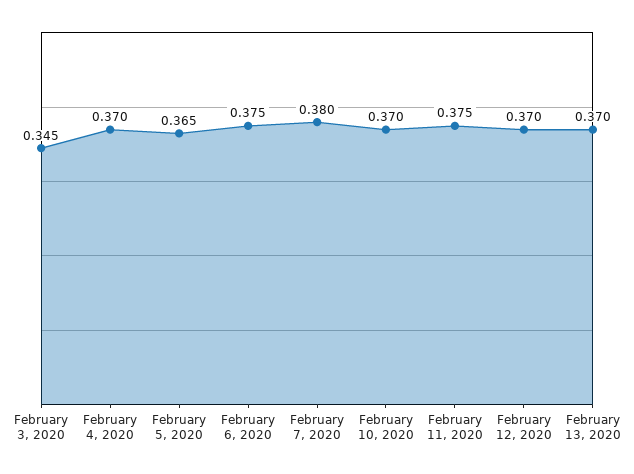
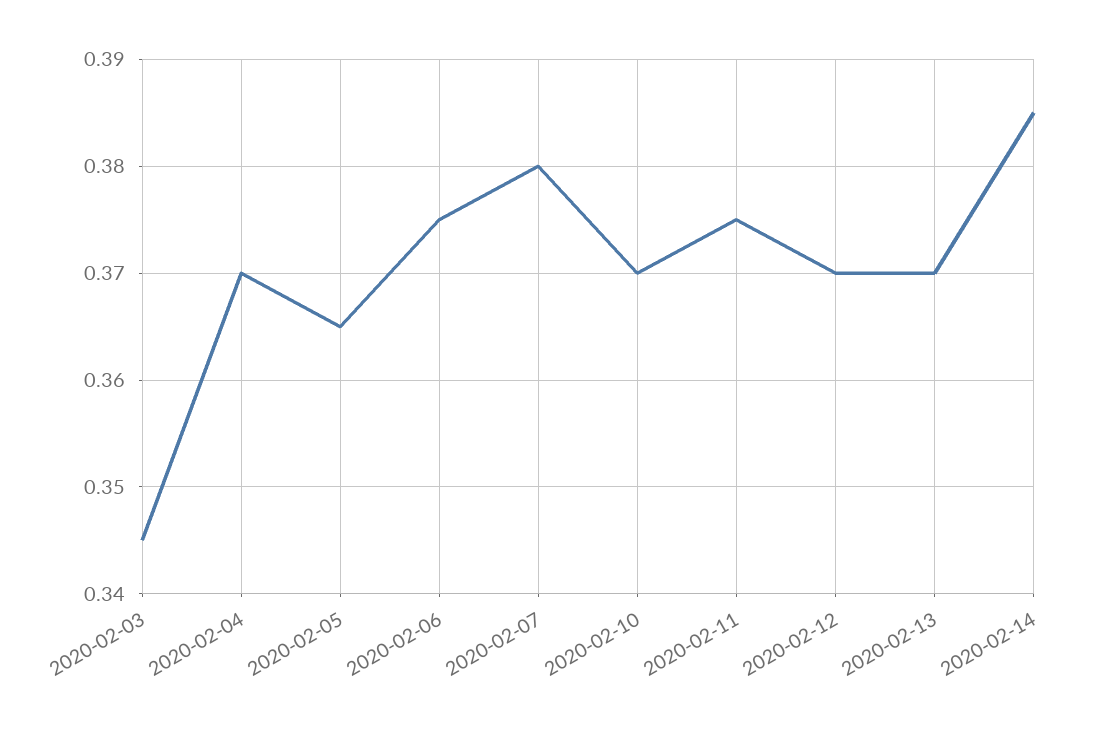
2020-02-14: none -> 0.385

